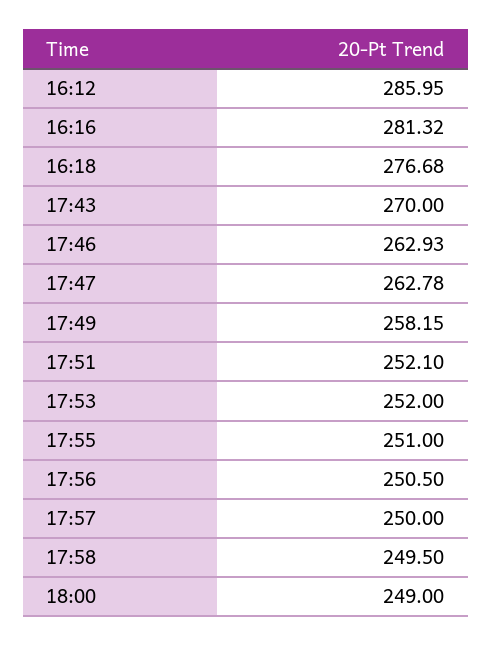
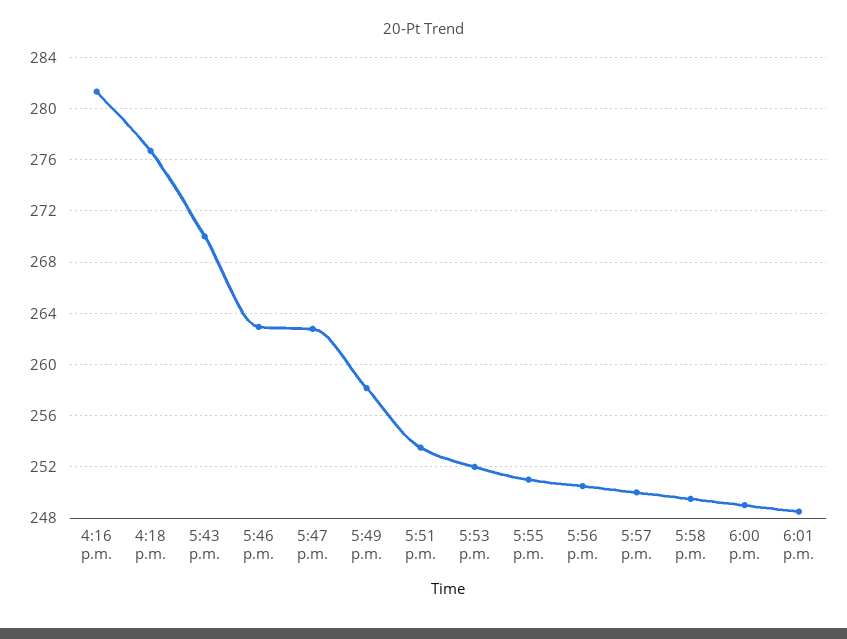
16:12: 285.95 -> none
17:51: 252.1 -> 253.5
6:01 p.m.: none -> 248.5

